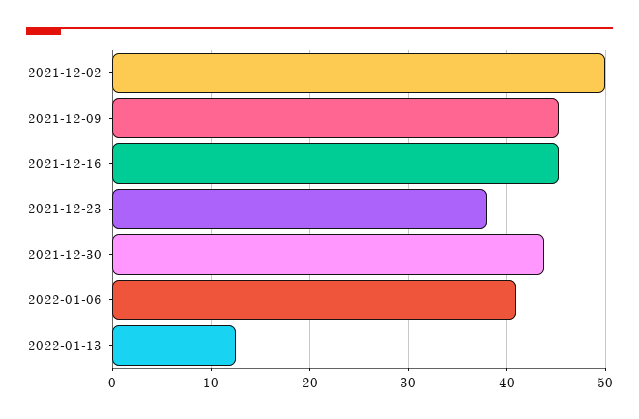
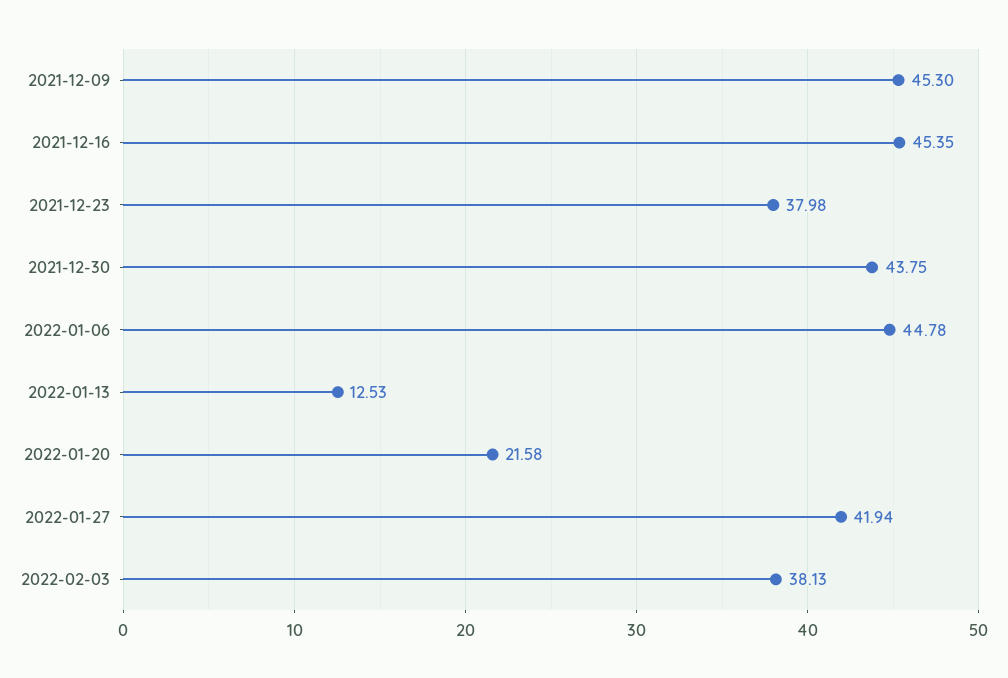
2021-12-02: 50 -> none
2022-01-06: 41 -> 44.78
2022-01-20: none -> 21.58
2022-01-27: none -> 41.94
2022-02-03: none -> 38.13

